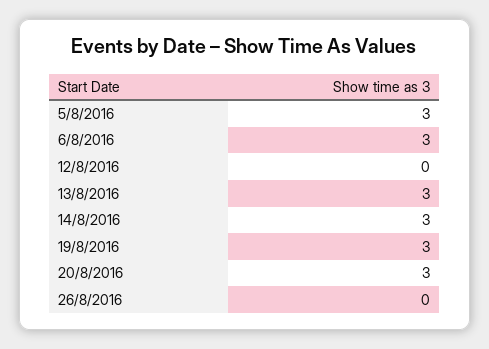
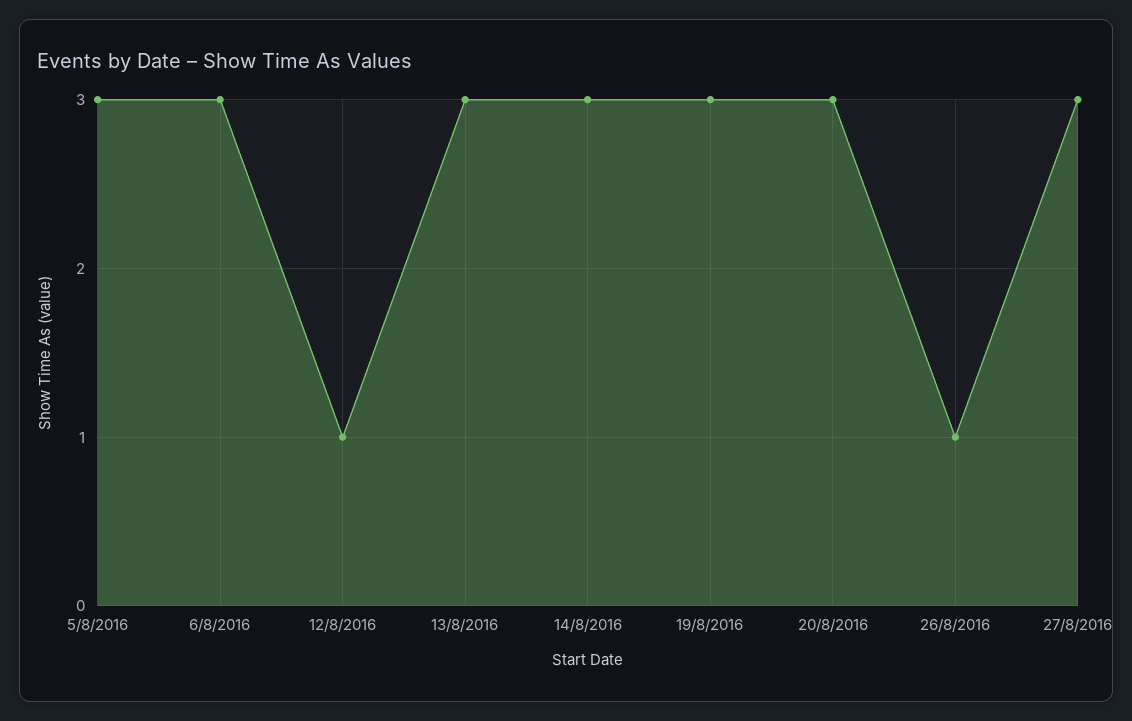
12/8/2016: 0 -> 1
26/8/2016: 0 -> 1
27/8/2016: none -> 3

